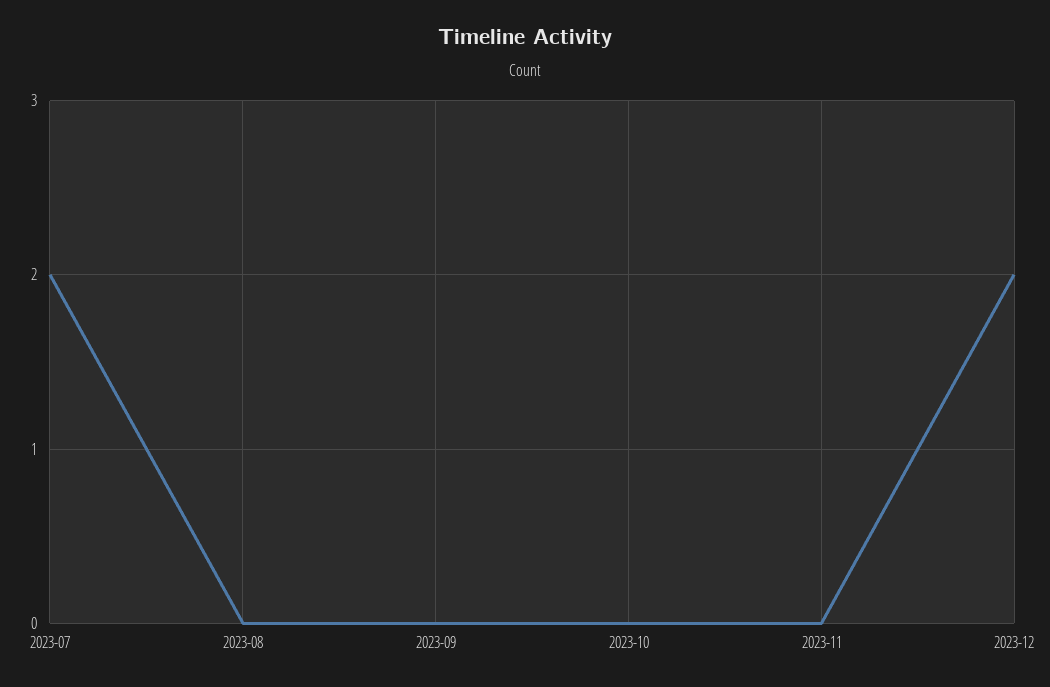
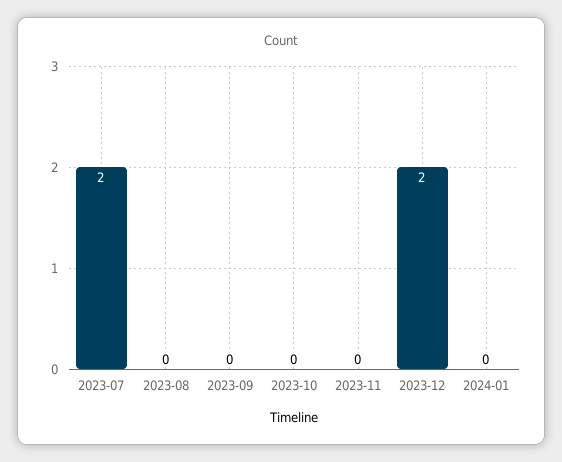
2024-01: none -> 0

